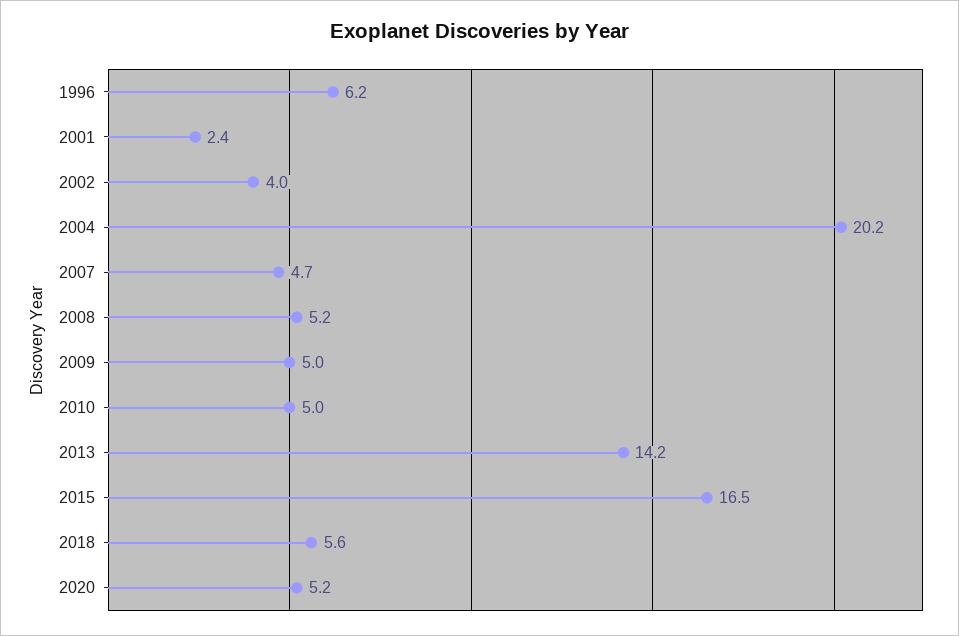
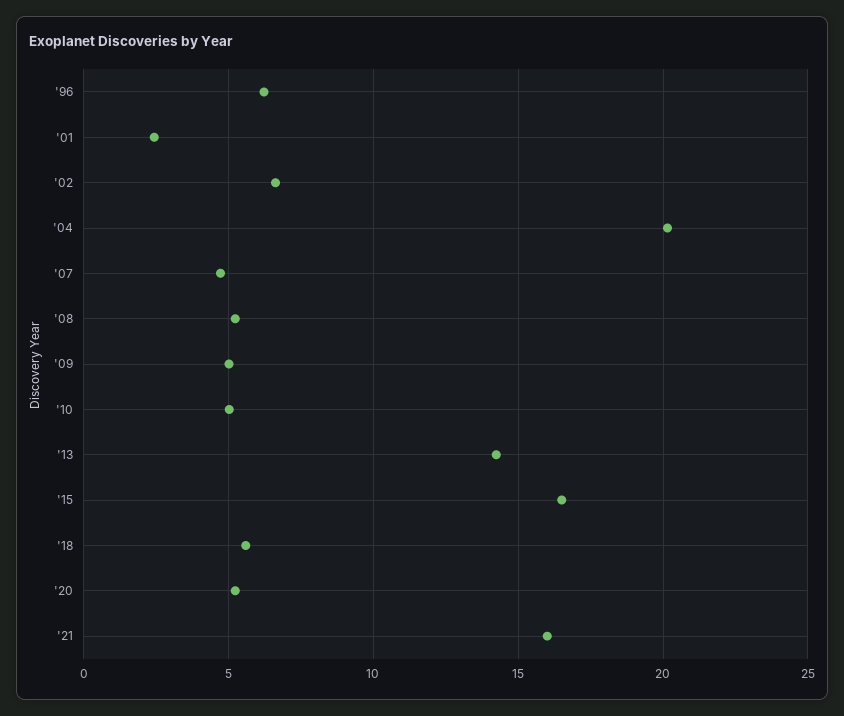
2002: 4 -> 6.5
'21: none -> 16

